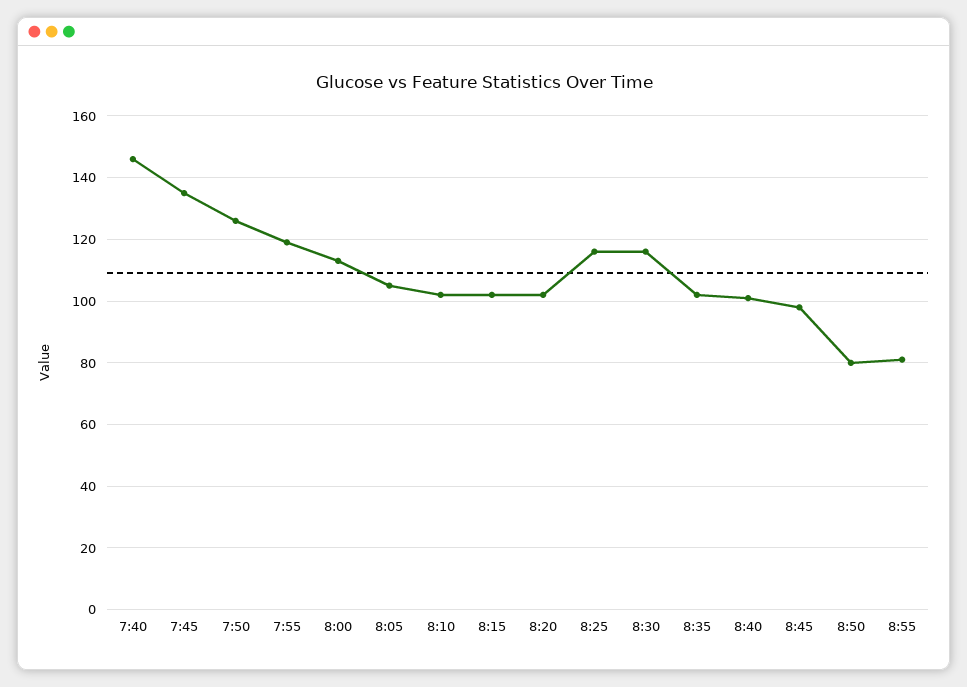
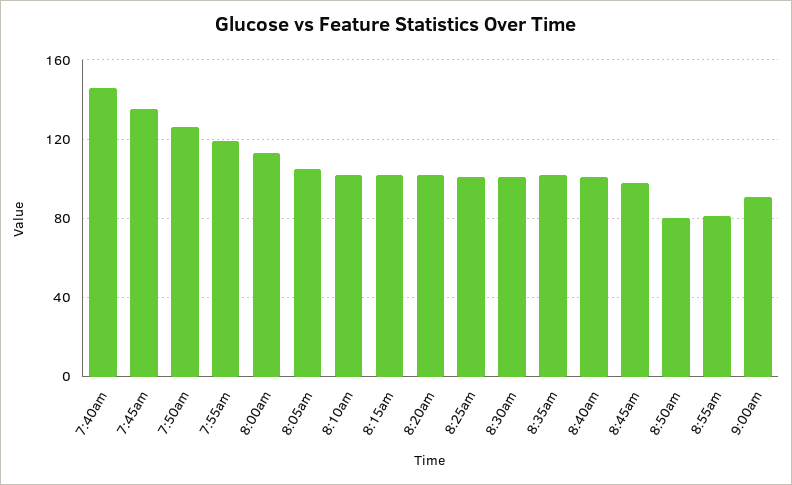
8:25: 115 -> 100
8:30: 115 -> 100
9:00am: none -> 90

